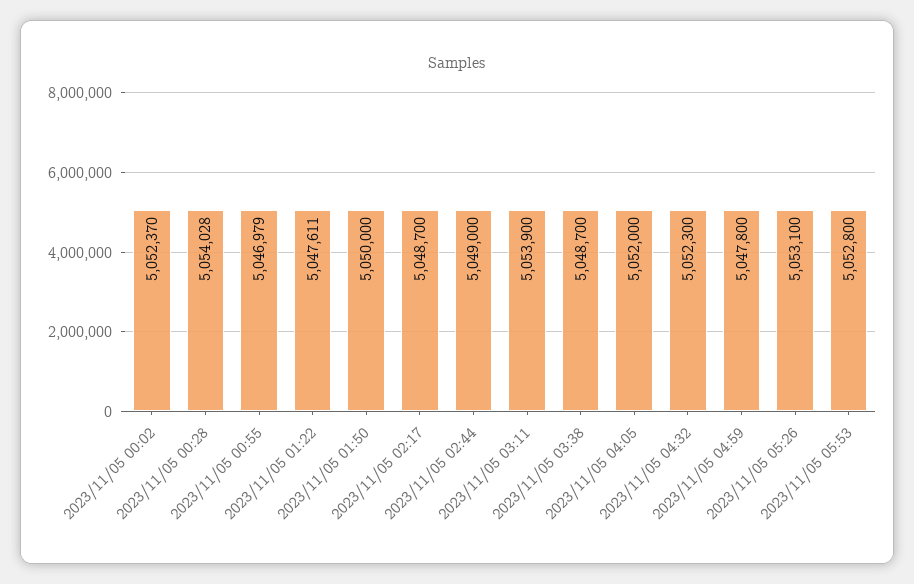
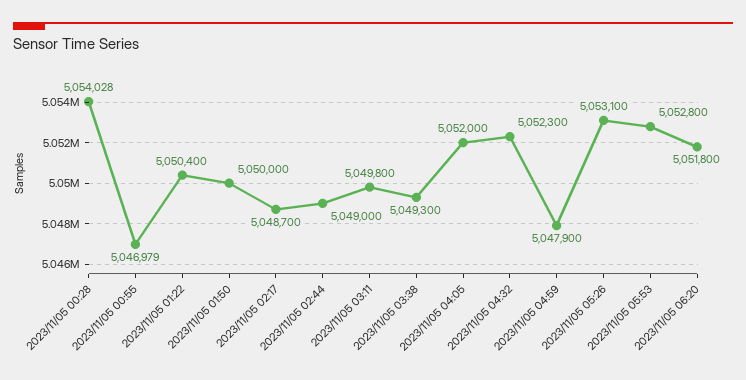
2023/11/05 00:02: 5052370 -> none
2023/11/05 01:22: 5047611 -> 5050400
2023/11/05 03:11: 5053900 -> 5049800
2023/11/05 03:38: 5048700 -> 5049300
2023/11/05 04:59: 5047800 -> 5047900
2023/11/05 06:20: none -> 5051800

